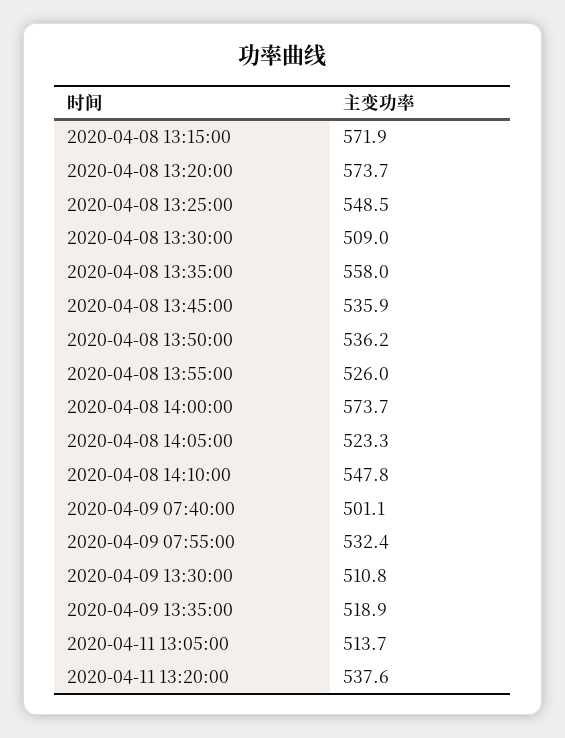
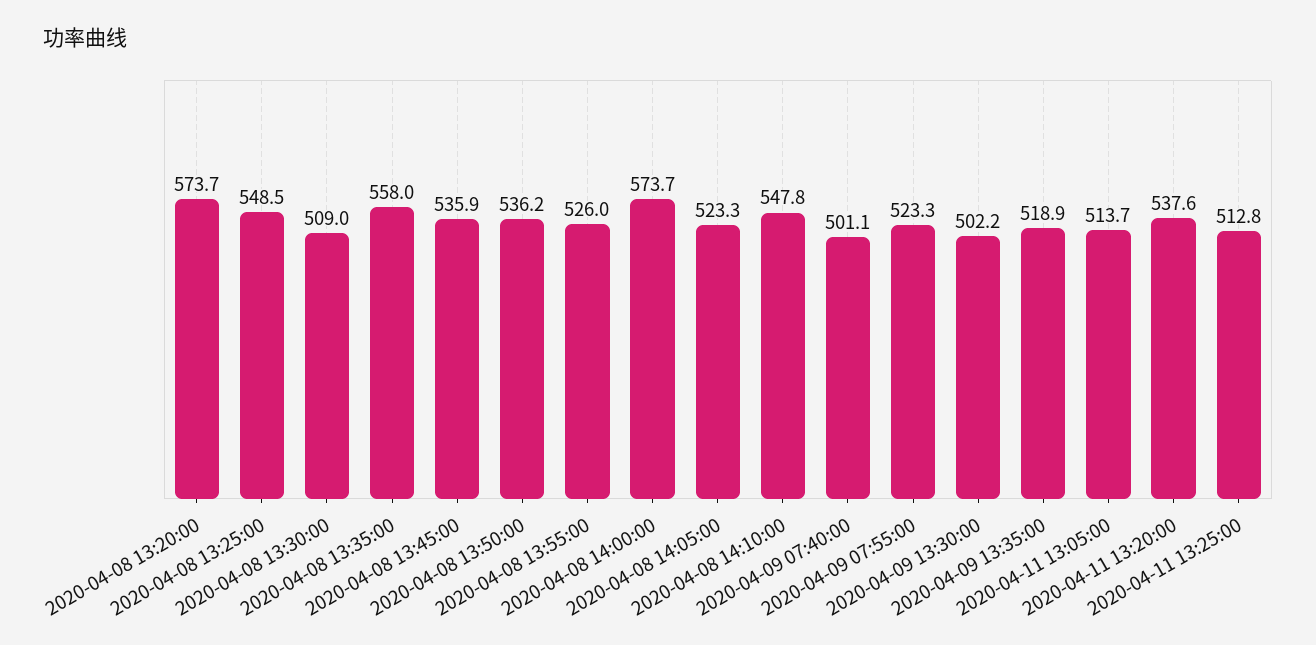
2020-04-08 13:15:00: 571.9 -> none
2020-04-09 07:55:00: 532.4 -> 523.3
2020-04-09 13:30:00: 510.8 -> 502.2
2020-04-11 13:25:00: none -> 512.8

